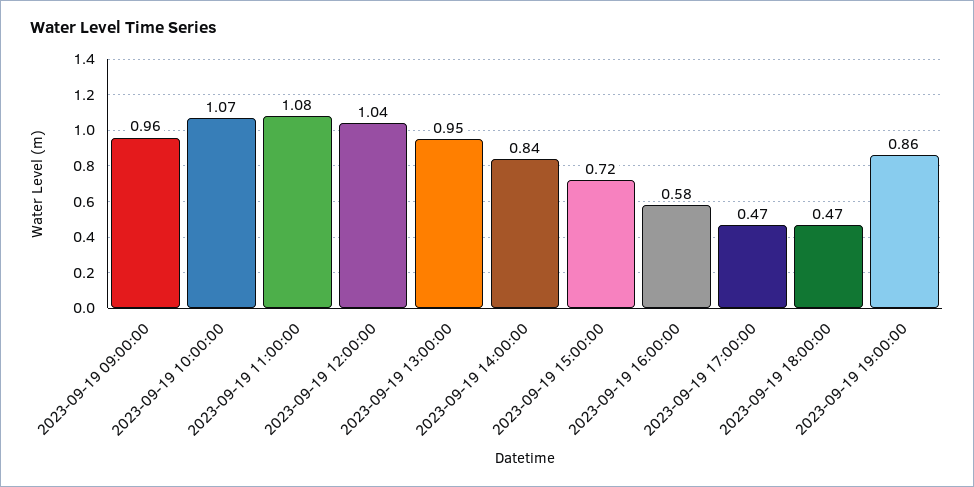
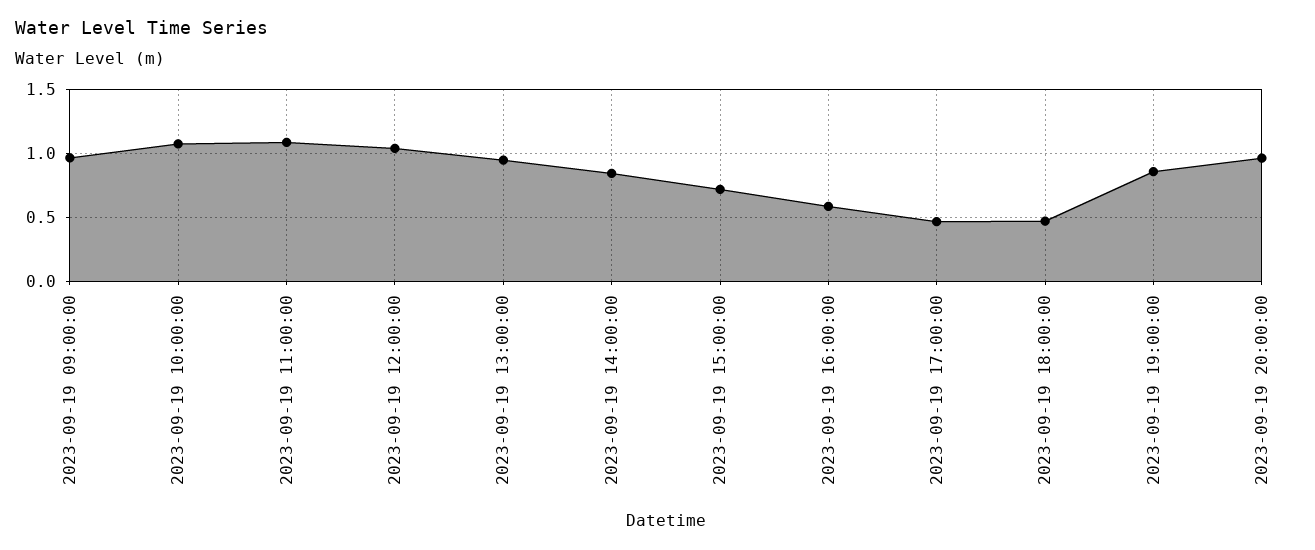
2023-09-19 20:00:00: none -> 0.95

